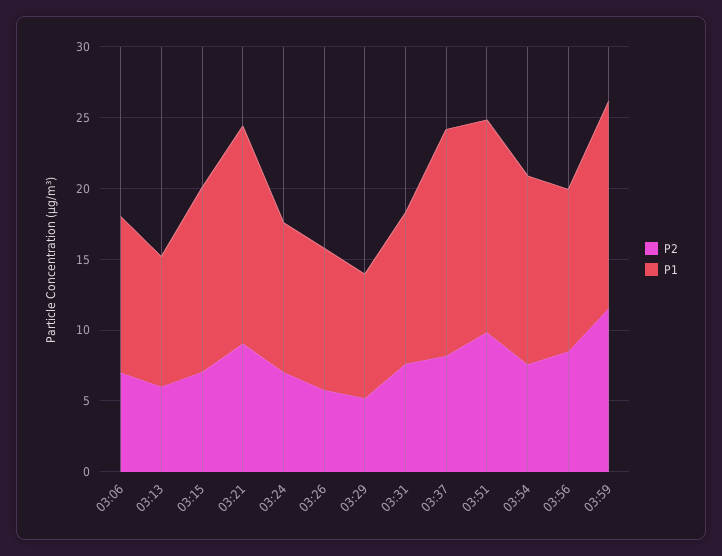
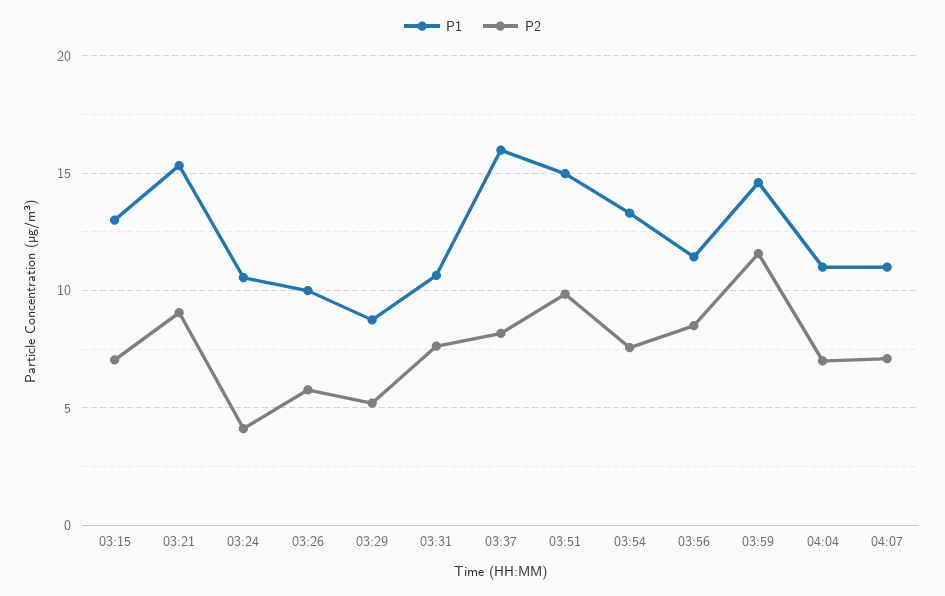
P2, 03:06: 7 -> none
P1, 03:06: 11 -> none
P2, 03:13: 6 -> none
P1, 03:13: 9 -> none
P2, 03:24: 7 -> 4
P1, 04:04: none -> 11
P2, 04:04: none -> 7
P1, 04:07: none -> 11
P2, 04:07: none -> 7

